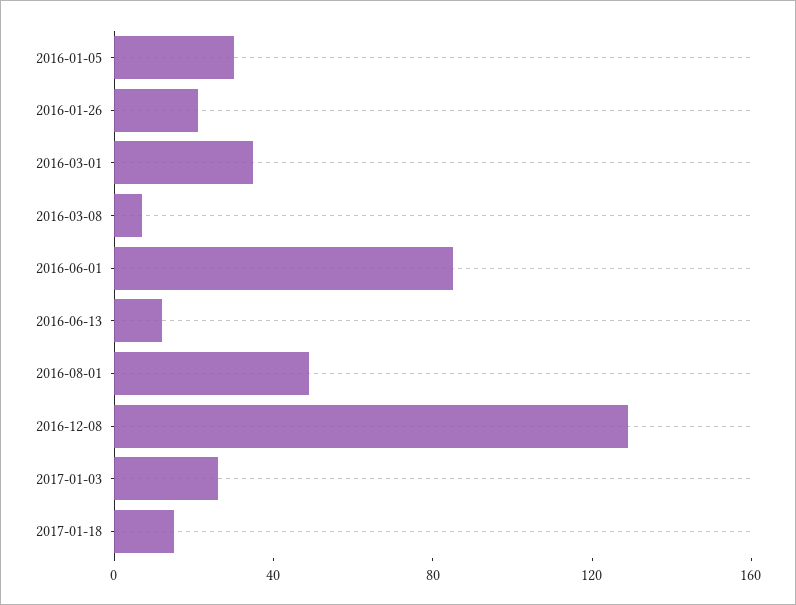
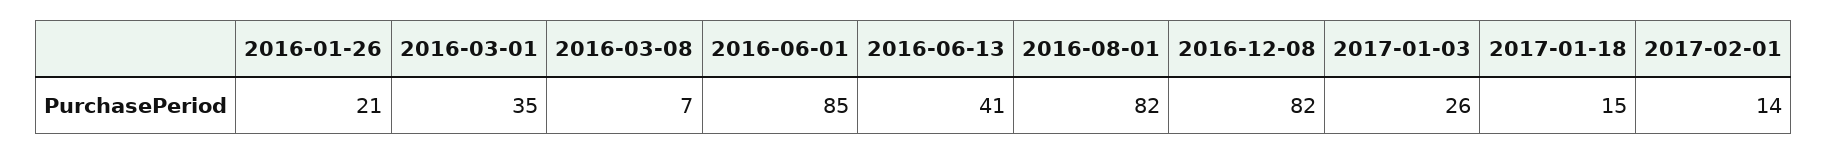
2016-01-05: 30 -> none
2016-06-13: 10 -> 41
2016-08-01: 50 -> 82
2016-12-08: 130 -> 82
2017-02-01: none -> 14

